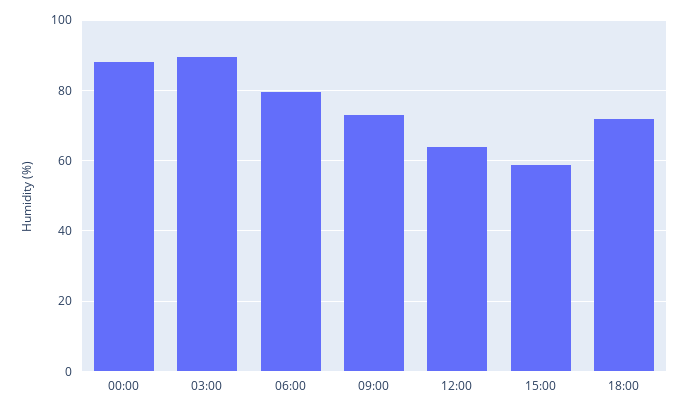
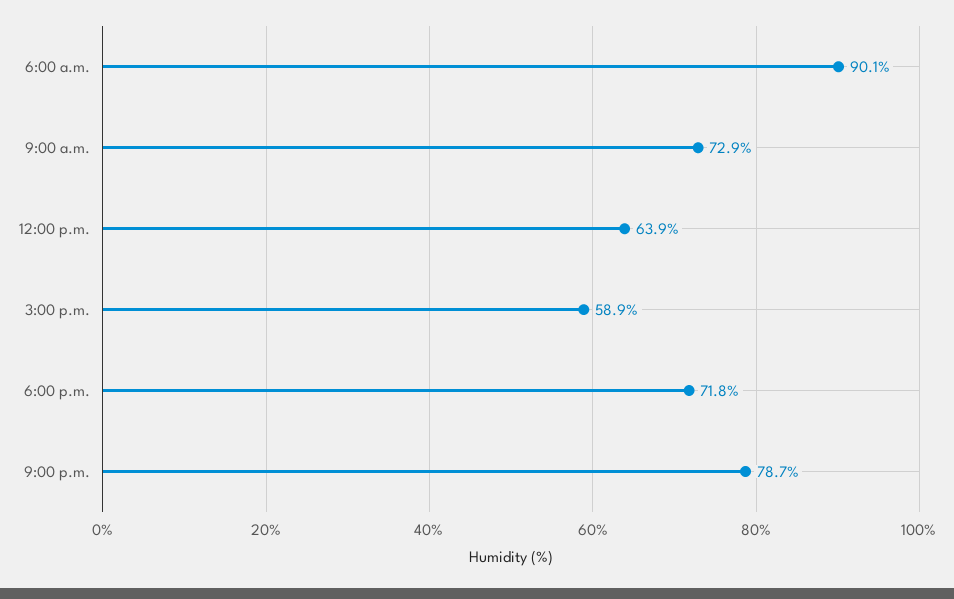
00:00: 88 -> none
03:00: 90 -> none
06:00: 80 -> 90.1
9:00 p.m.: none -> 78.7

